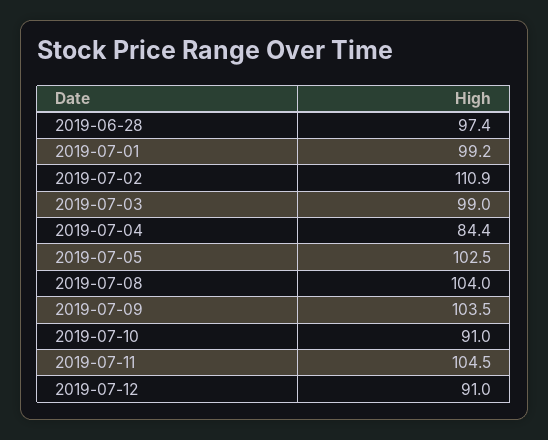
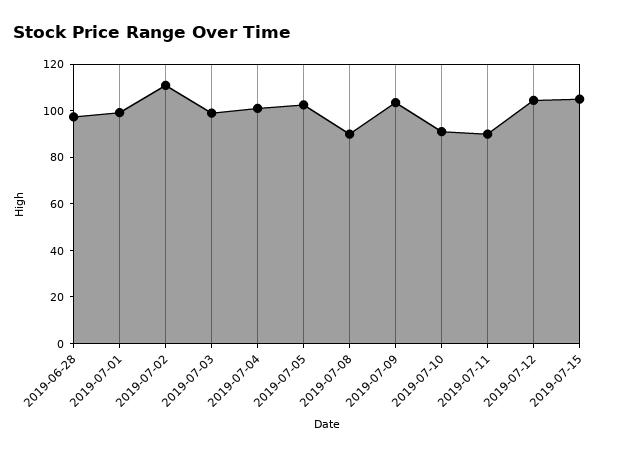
2019-07-04: 84.4 -> 100
2019-07-08: 104 -> 90
2019-07-11: 104.5 -> 90
2019-07-12: 91 -> 105
2019-07-15: none -> 105

